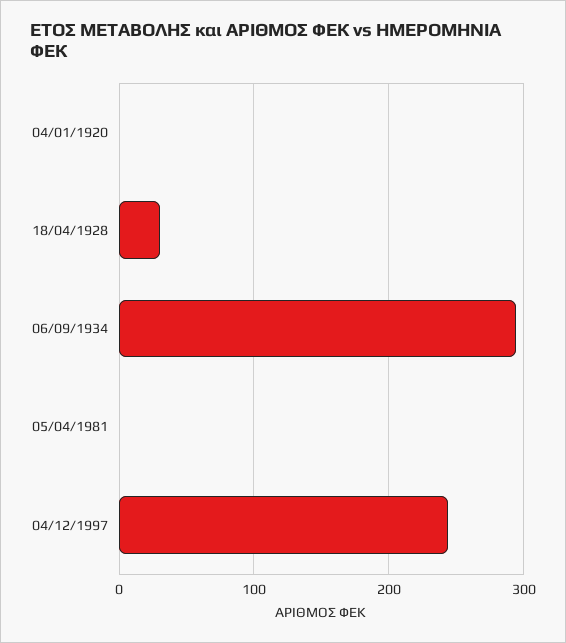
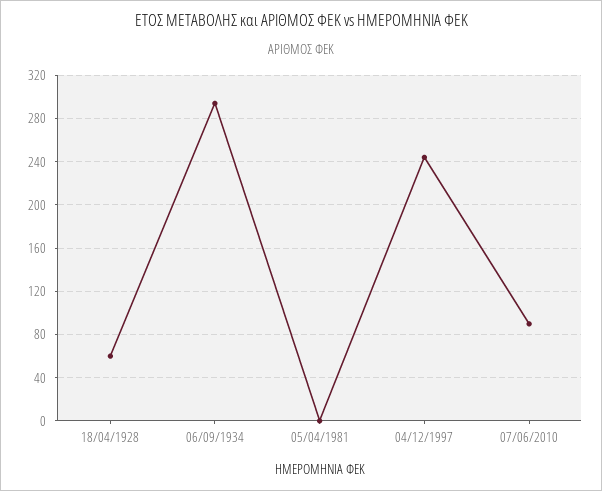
04/01/1920: 0 -> none
18/04/1928: 30 -> 60
07/06/2010: none -> 90

